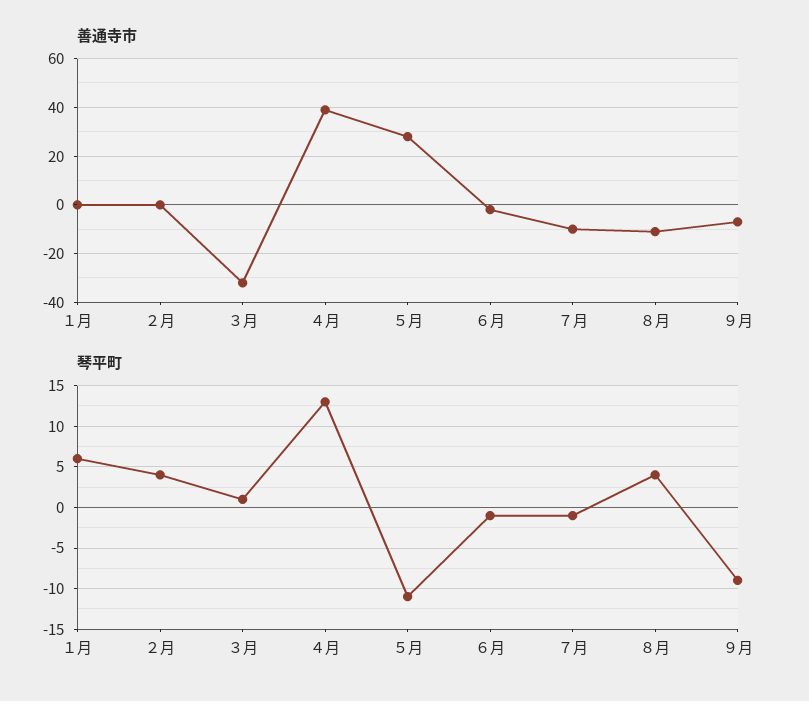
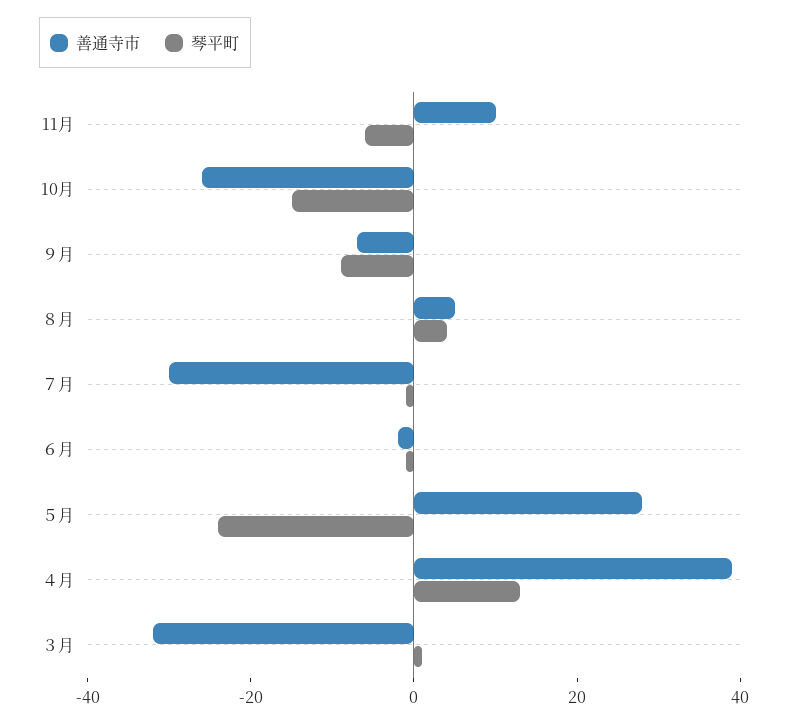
善通寺市, １月: 0 -> none
善通寺市, ２月: 0 -> none
善通寺市, ７月: -10 -> -30
善通寺市, ８月: -10 -> 5
琴平町, １月: 6 -> none
琴平町, ２月: 4 -> none
琴平町, ５月: -11 -> -25
善通寺市, 11月: none -> 10
琴平町, 11月: none -> -5
善通寺市, 10月: none -> -25
琴平町, 10月: none -> -15

